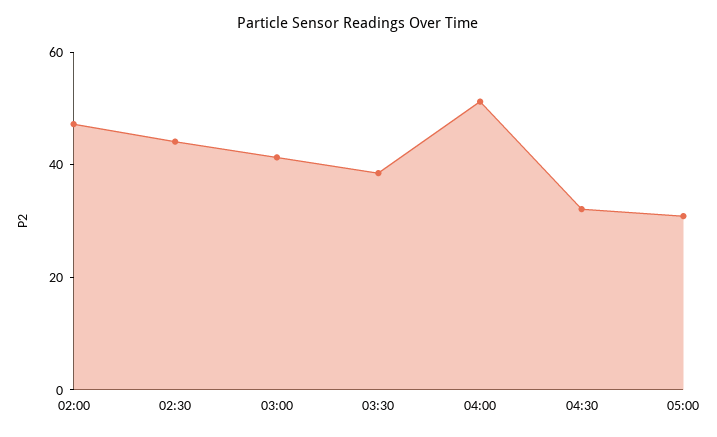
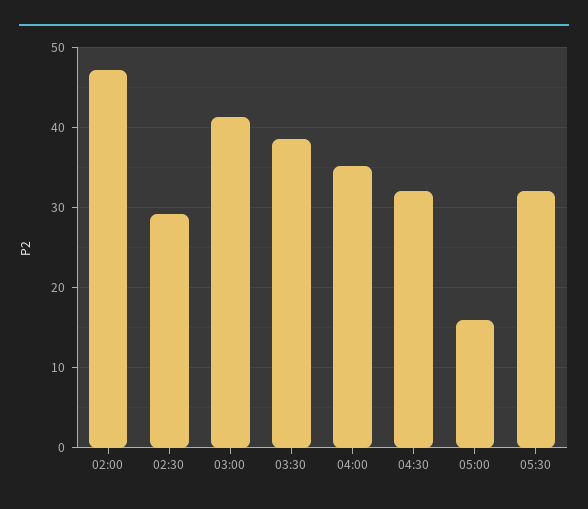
02:30: 45 -> 29
04:00: 50 -> 35
05:00: 30 -> 16
05:30: none -> 32

